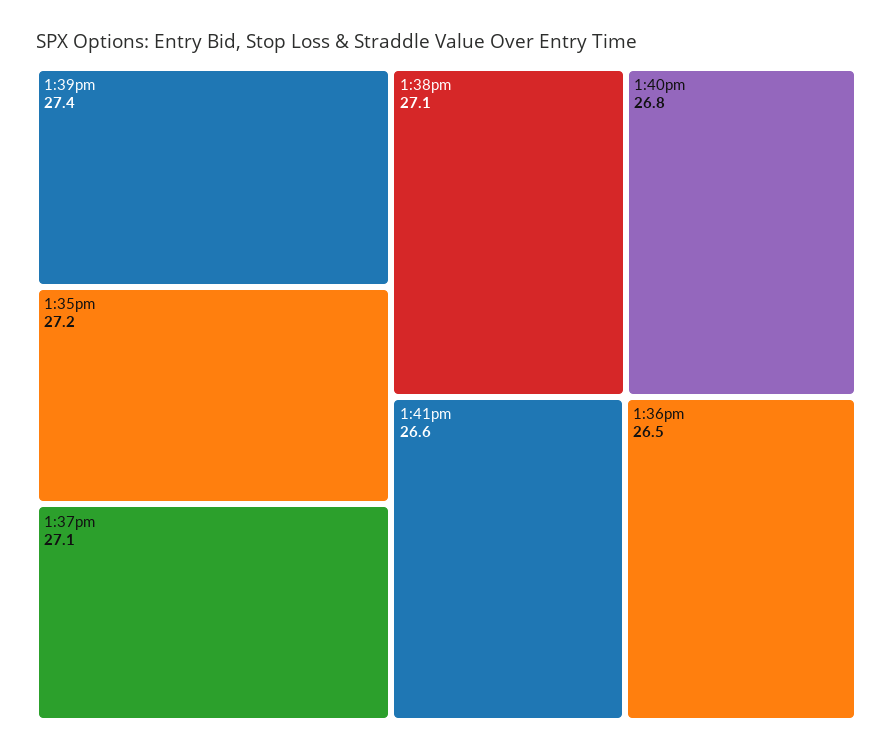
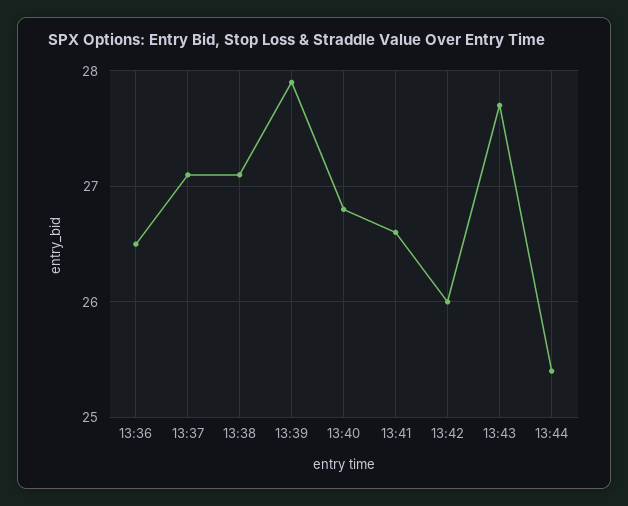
1:39pm: 27.4 -> 27.9
1:35pm: 27.2 -> none
13:42: none -> 26
13:43: none -> 27.7
13:44: none -> 25.4

